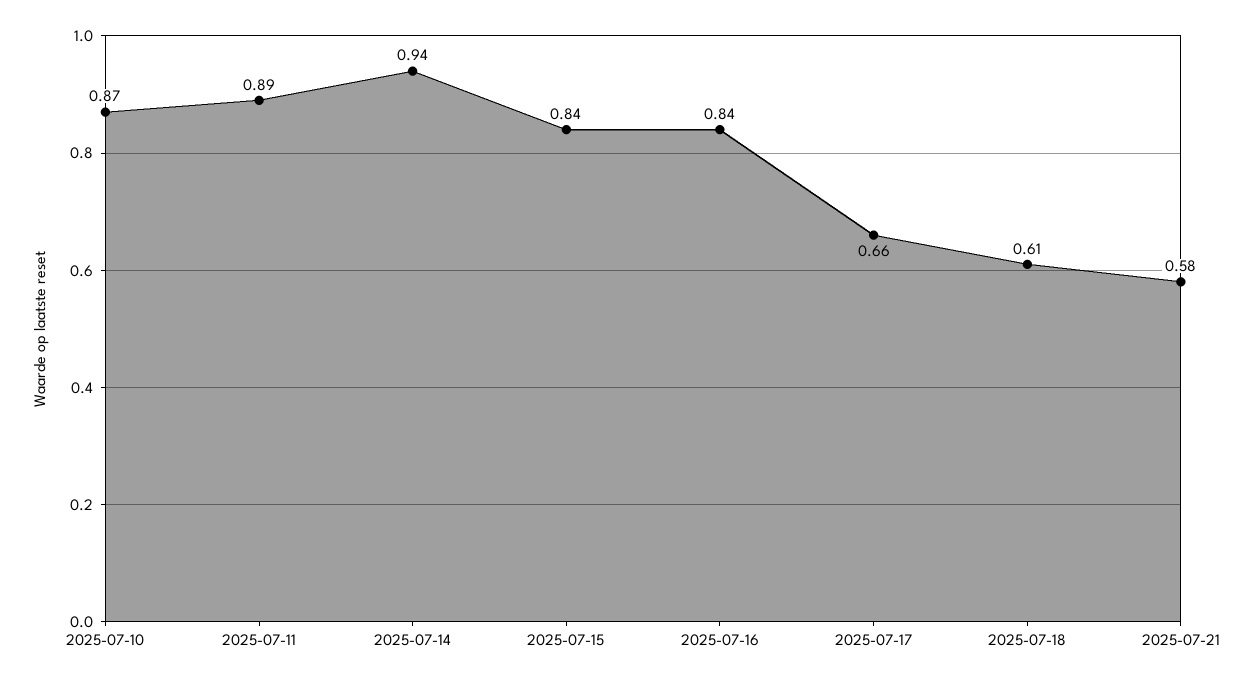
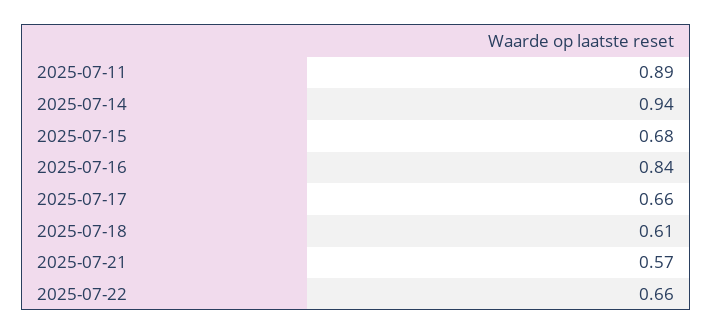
2025-07-10: 0.87 -> none
2025-07-15: 0.84 -> 0.68
2025-07-21: 0.58 -> 0.57
2025-07-22: none -> 0.66

